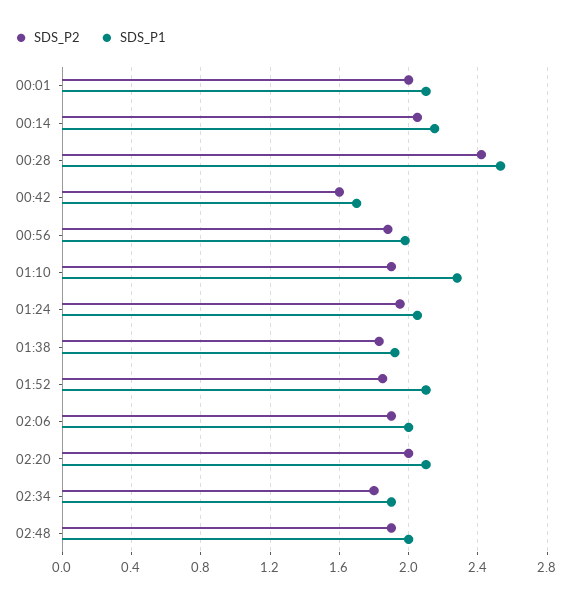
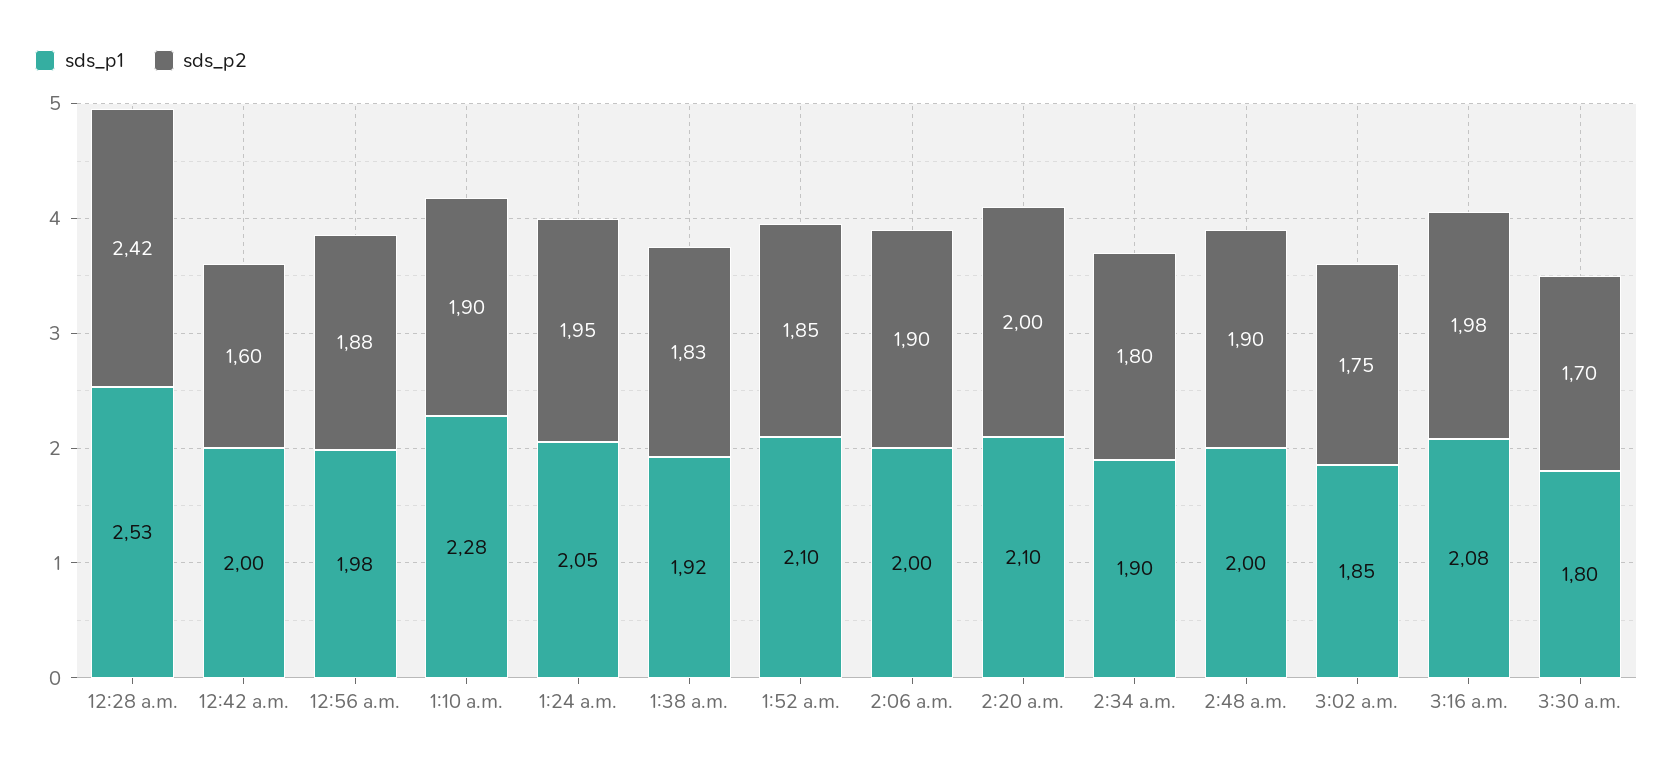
SDS_P2, 00:01: 2 -> none
SDS_P1, 00:01: 2.1 -> none
SDS_P2, 00:14: 2.05 -> none
SDS_P1, 00:14: 2.15 -> none
SDS_P1, 00:42: 1.7 -> 2
SDS_P1, 3:02 a.m.: none -> 1.85
SDS_P2, 3:02 a.m.: none -> 1.75
SDS_P1, 3:16 a.m.: none -> 2.08
SDS_P2, 3:16 a.m.: none -> 1.98
SDS_P1, 3:30 a.m.: none -> 1.8
SDS_P2, 3:30 a.m.: none -> 1.7

